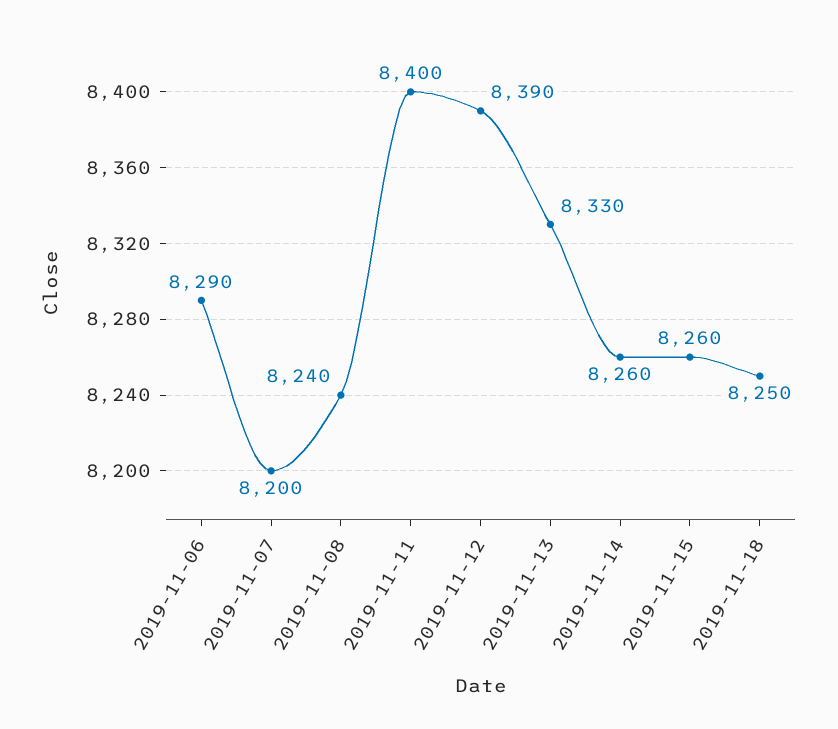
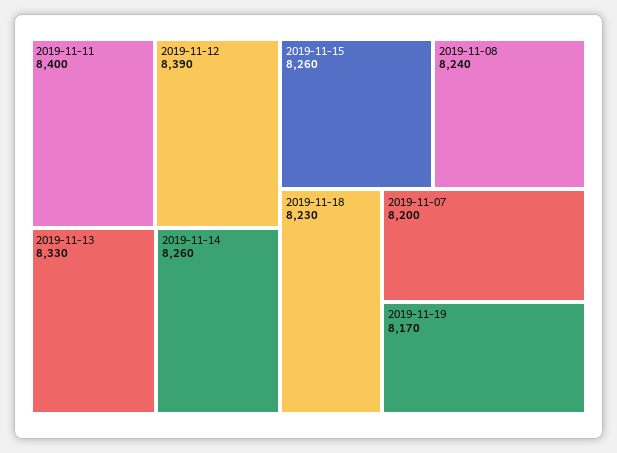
2019-11-06: 8290 -> none
2019-11-18: 8250 -> 8230
2019-11-19: none -> 8170

